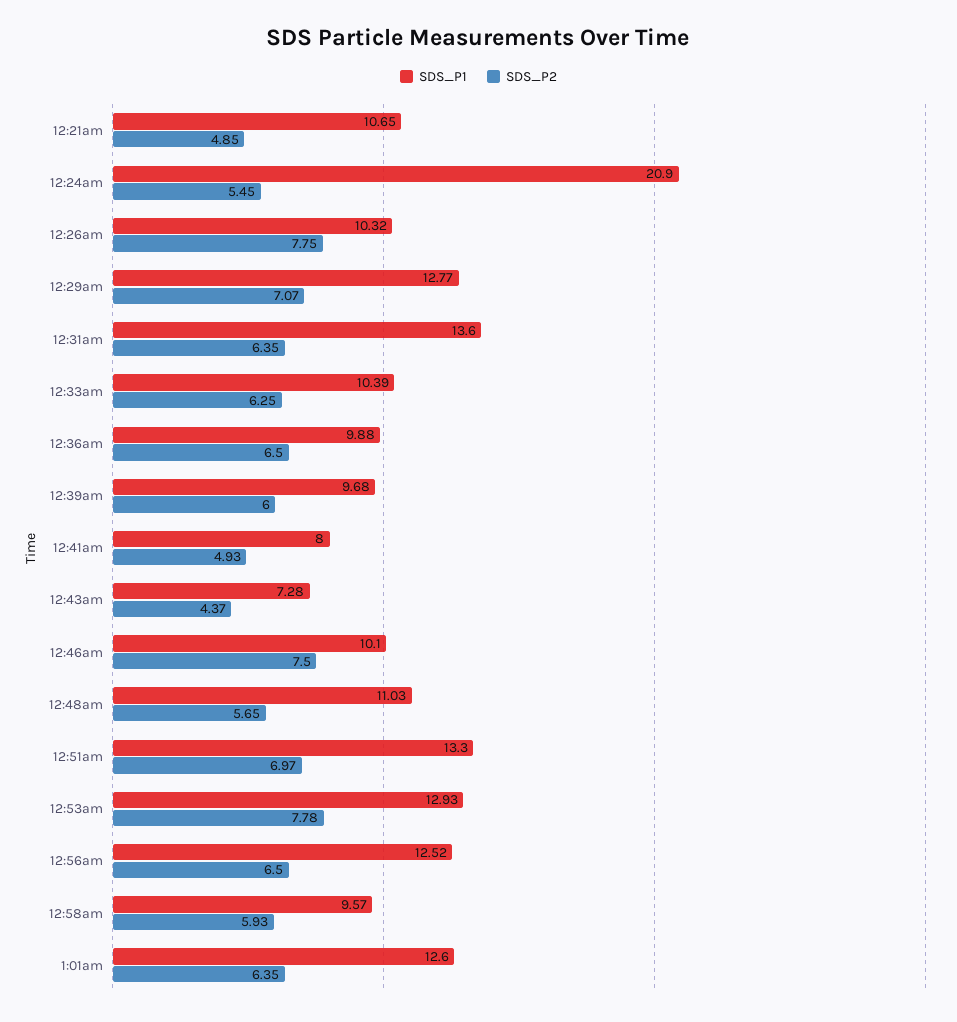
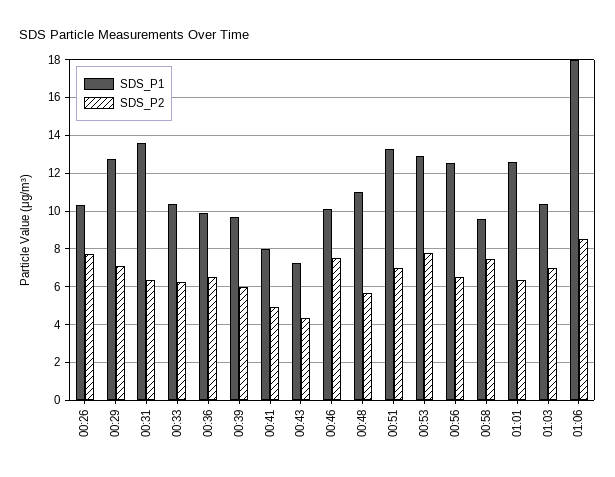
SDS_P1, 12:21am: 10.65 -> none
SDS_P2, 12:21am: 4.85 -> none
SDS_P1, 12:24am: 20.9 -> none
SDS_P2, 12:24am: 5.45 -> none
SDS_P2, 12:58am: 5.93 -> 7.5
SDS_P1, 01:03: none -> 10.5
SDS_P2, 01:03: none -> 7
SDS_P1, 01:06: none -> 18
SDS_P2, 01:06: none -> 8.5

